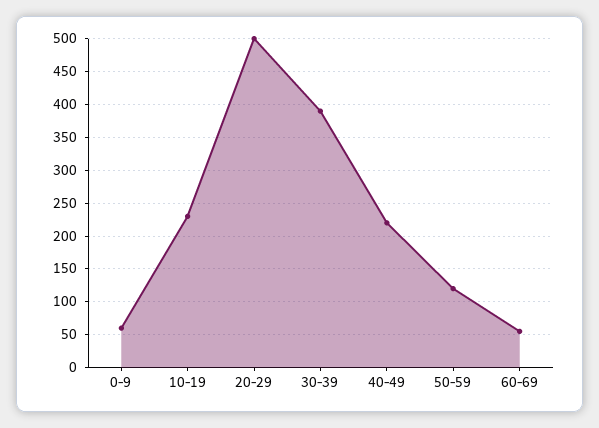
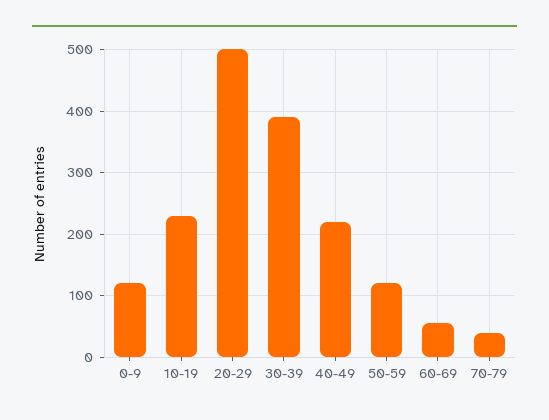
0-9: 60 -> 120
70-79: none -> 40

